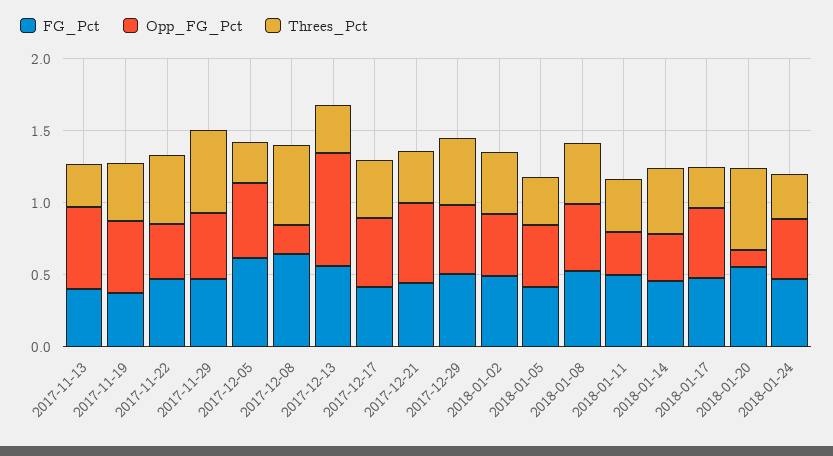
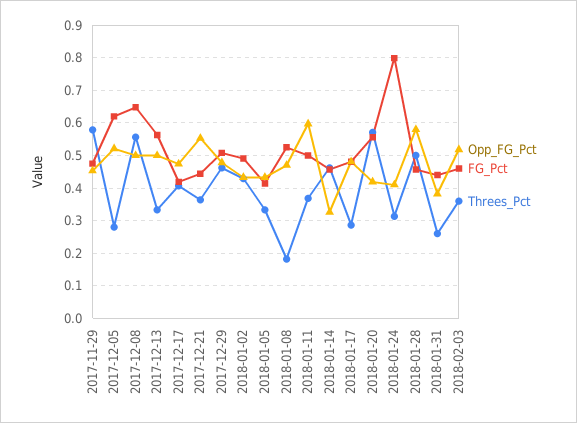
FG_Pct, 2017-11-13: 0.4 -> none
Opp_FG_Pct, 2017-11-13: 0.6 -> none
Threes_Pct, 2017-11-13: 0.3 -> none
FG_Pct, 2017-11-19: 0.4 -> none
Opp_FG_Pct, 2017-11-19: 0.5 -> none
Threes_Pct, 2017-11-19: 0.4 -> none
FG_Pct, 2017-11-22: 0.5 -> none
Opp_FG_Pct, 2017-11-22: 0.4 -> none
Threes_Pct, 2017-11-22: 0.5 -> none
Opp_FG_Pct, 2017-12-08: 0.2 -> 0.5
Opp_FG_Pct, 2017-12-13: 0.8 -> 0.5
Threes_Pct, 2018-01-08: 0.4 -> 0.18
Opp_FG_Pct, 2018-01-11: 0.3 -> 0.6
Opp_FG_Pct, 2018-01-20: 0.1 -> 0.42
FG_Pct, 2018-01-24: 0.5 -> 0.8
Opp_FG_Pct, 2018-01-28: none -> 0.58
FG_Pct, 2018-01-28: none -> 0.46
Threes_Pct, 2018-01-28: none -> 0.5
Opp_FG_Pct, 2018-01-31: none -> 0.38
FG_Pct, 2018-01-31: none -> 0.44
Threes_Pct, 2018-01-31: none -> 0.26
Opp_FG_Pct, 2018-02-03: none -> 0.52
FG_Pct, 2018-02-03: none -> 0.46
Threes_Pct, 2018-02-03: none -> 0.36

